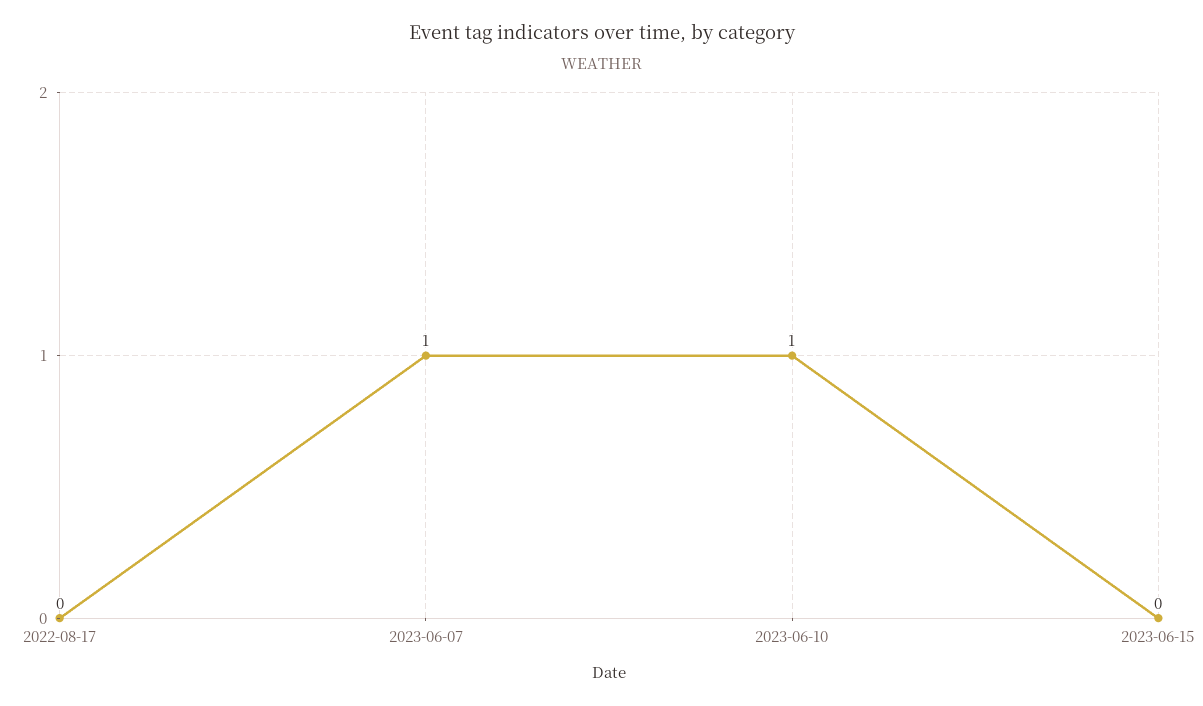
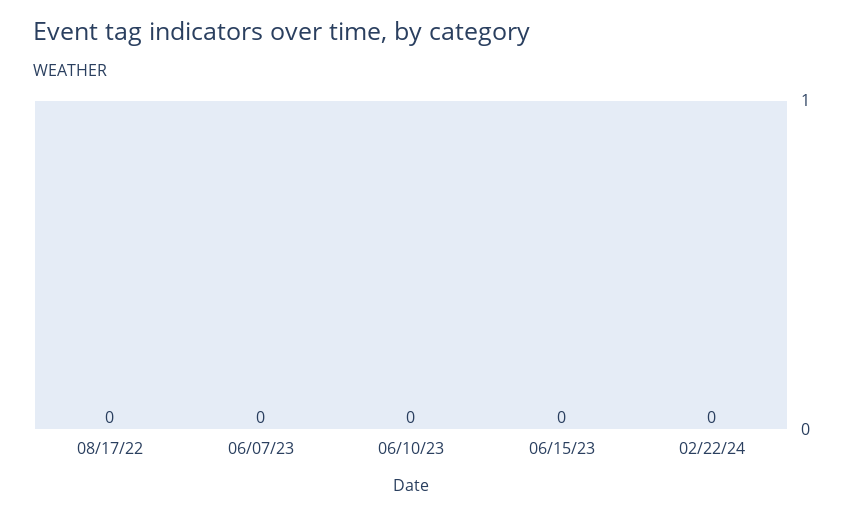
2023-06-07: 1 -> 0
2023-06-10: 1 -> 0
02/22/24: none -> 0

